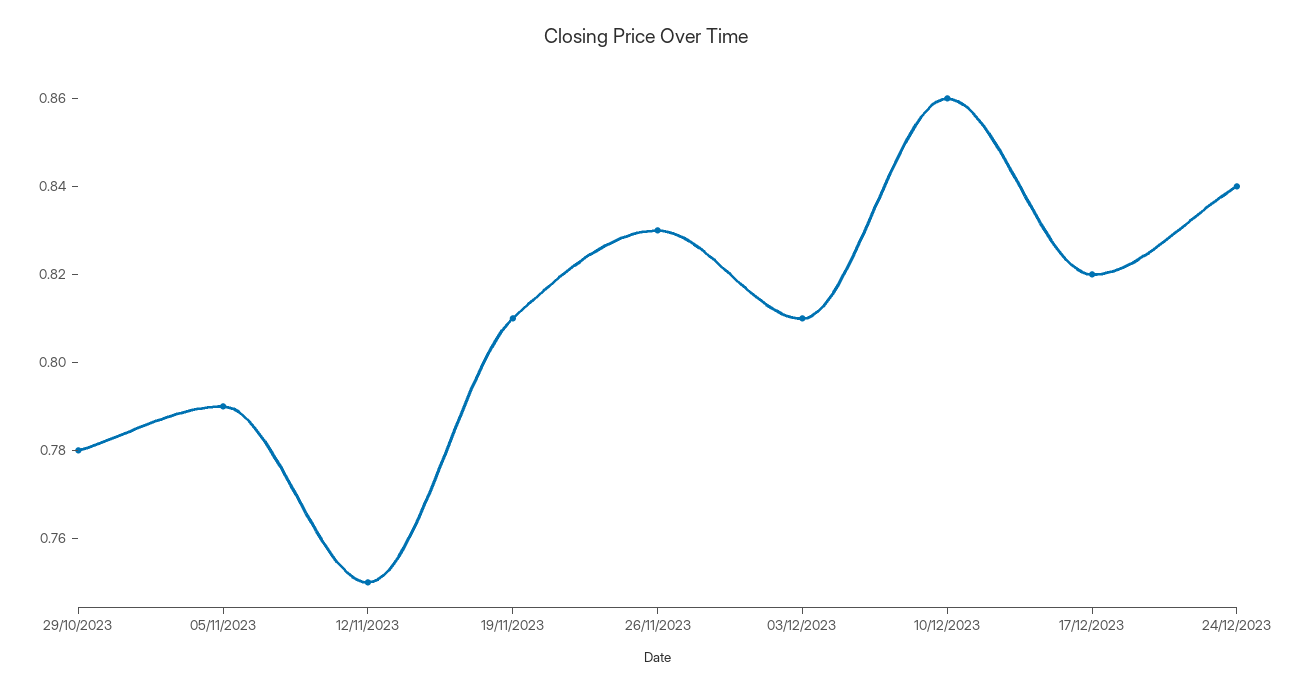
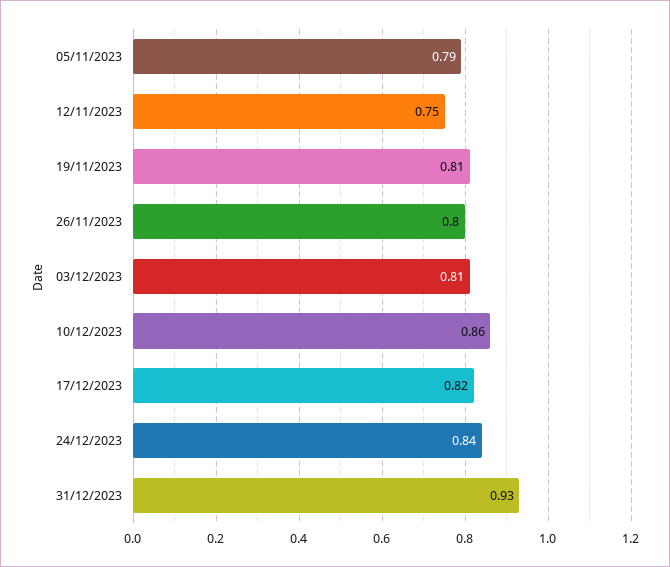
29/10/2023: 0.78 -> none
26/11/2023: 0.83 -> 0.8
31/12/2023: none -> 0.93

